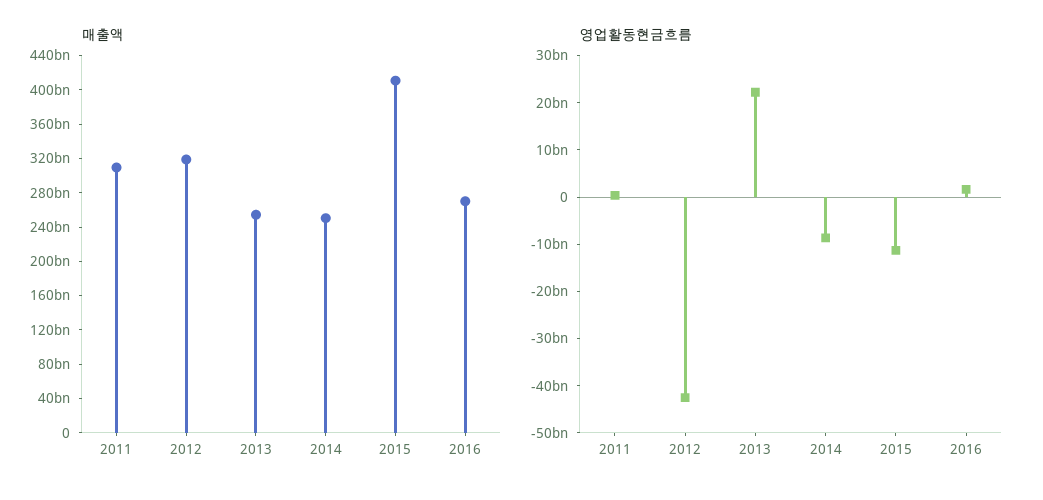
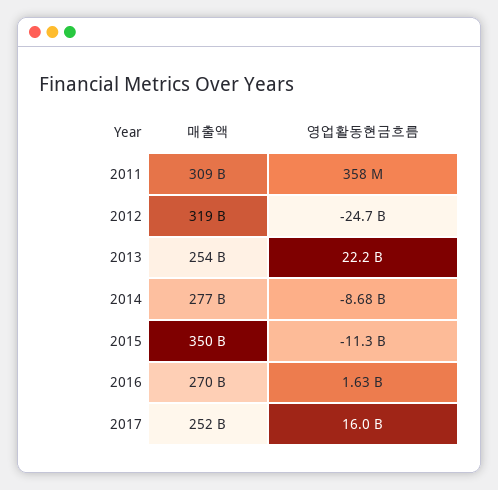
매출액, 2014: 250000000000 -> 277000000000
매출액, 2015: 410000000000 -> 350000000000
영업활동현금흐름, 2012: -42000000000 -> -24700000000
매출액, 2017: none -> 252000000000
영업활동현금흐름, 2017: none -> 16000000000

